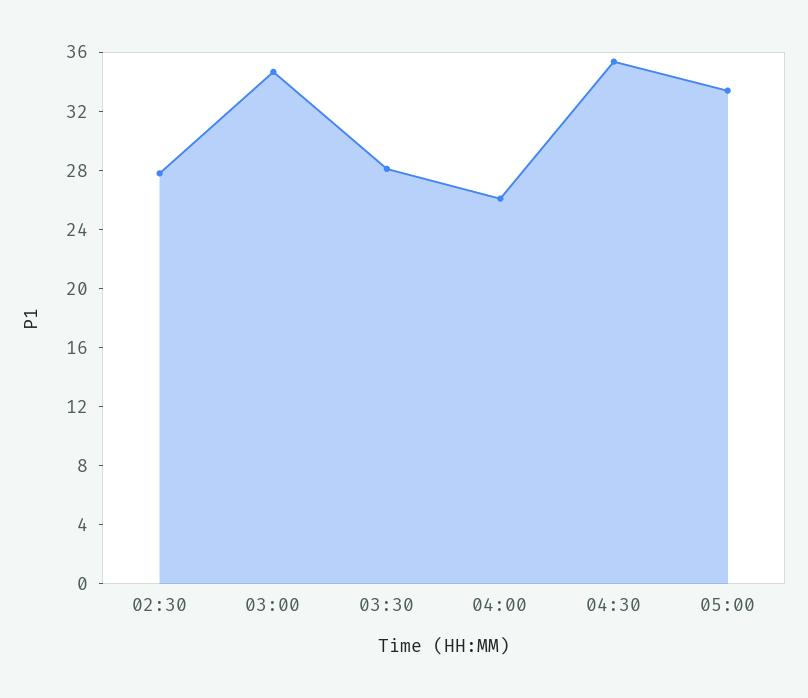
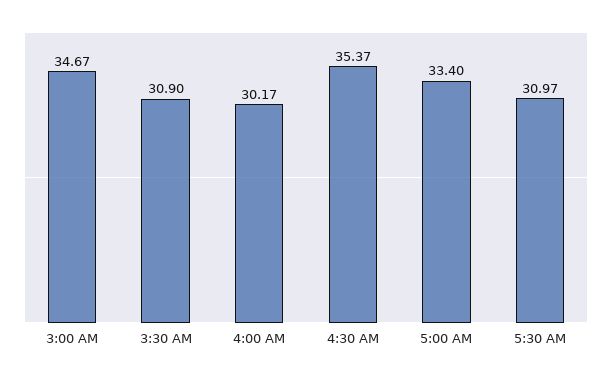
02:30: 28 -> none
03:30: 28 -> 30.9
04:00: 26 -> 30.17
5:30 AM: none -> 30.97

